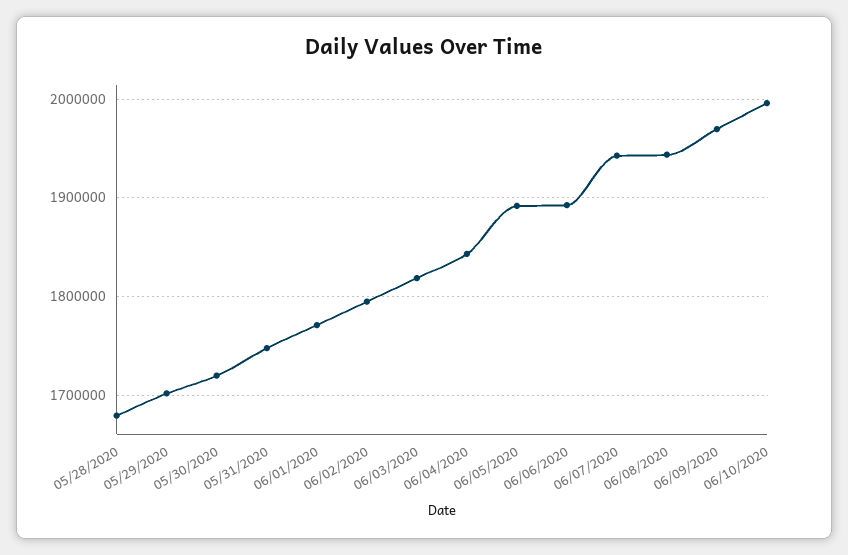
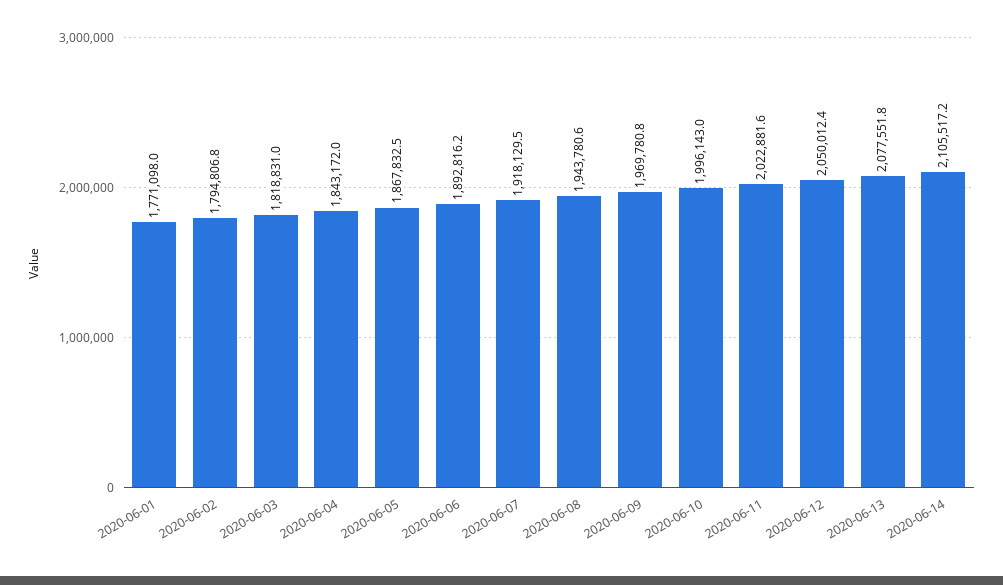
05/28/2020: 1680000 -> none
05/29/2020: 1700000 -> none
05/30/2020: 1720000 -> none
05/31/2020: 1750000 -> none
06/05/2020: 1890000 -> 1867832.5
06/07/2020: 1940000 -> 1918129.5
2020-06-11: none -> 2022881.6
2020-06-12: none -> 2050012.4
2020-06-13: none -> 2077551.8
2020-06-14: none -> 2105517.2

